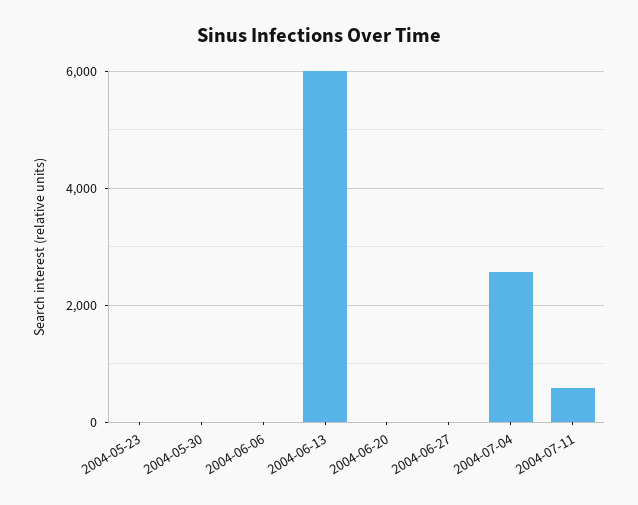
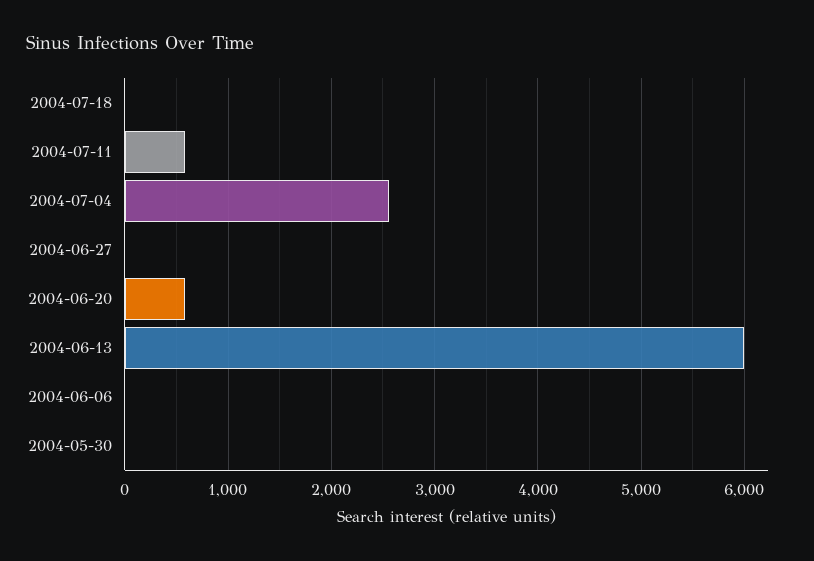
2004-05-23: 0 -> none
2004-06-20: 0 -> 600
2004-07-18: none -> 0

